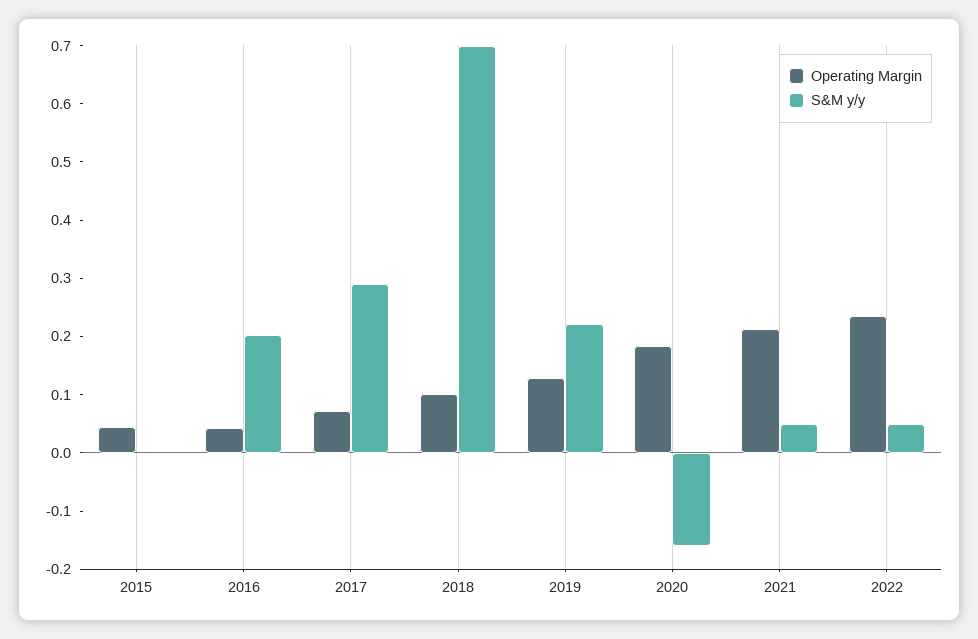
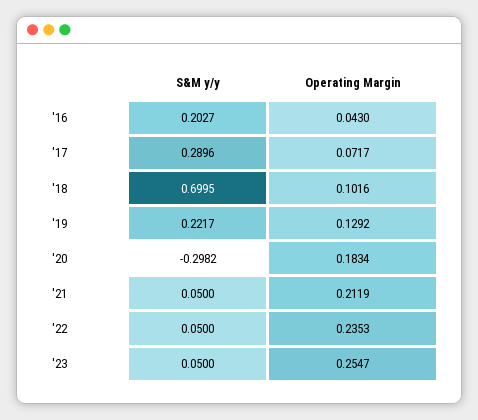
Operating Margin, 2015: 0.04 -> none
S&M y/y, 2015: 0 -> none
S&M y/y, 2020: -0.16 -> -0.2982
S&M y/y, '23: none -> 0.05
Operating Margin, '23: none -> 0.2547

